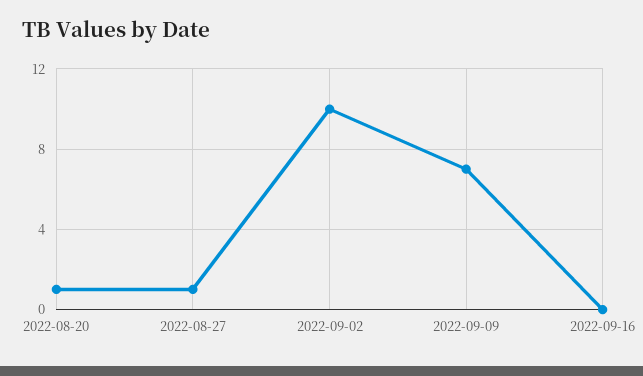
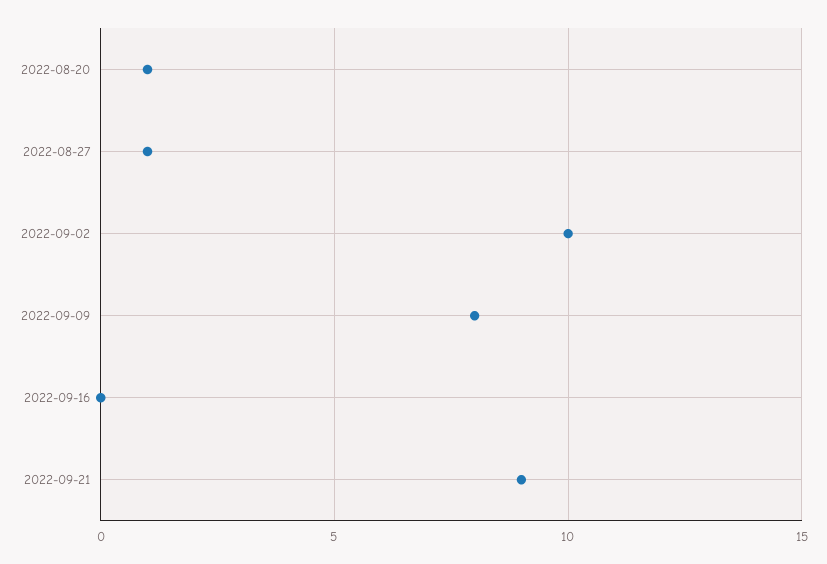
2022-09-09: 7 -> 8
2022-09-21: none -> 9

